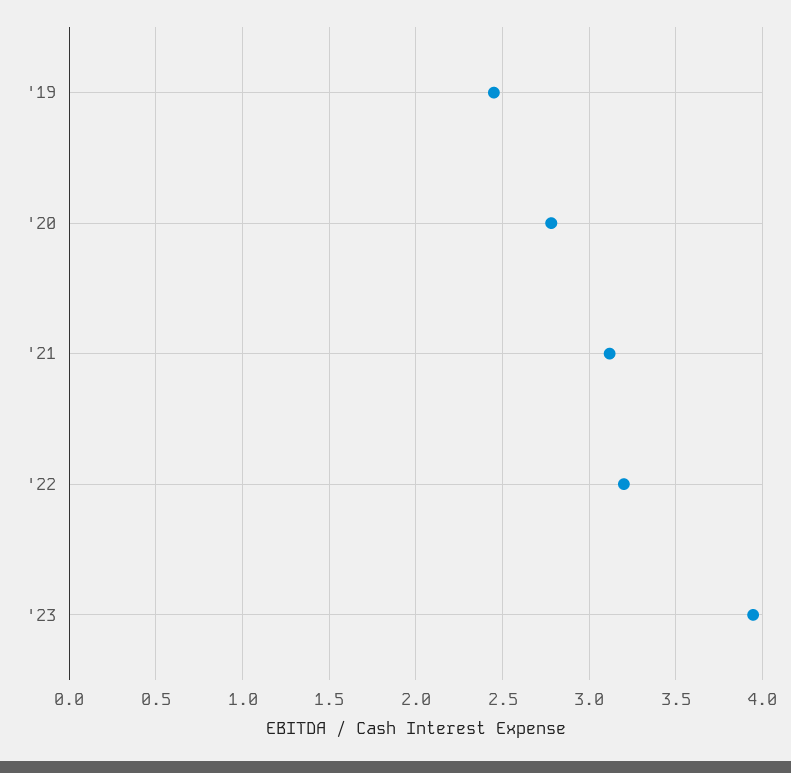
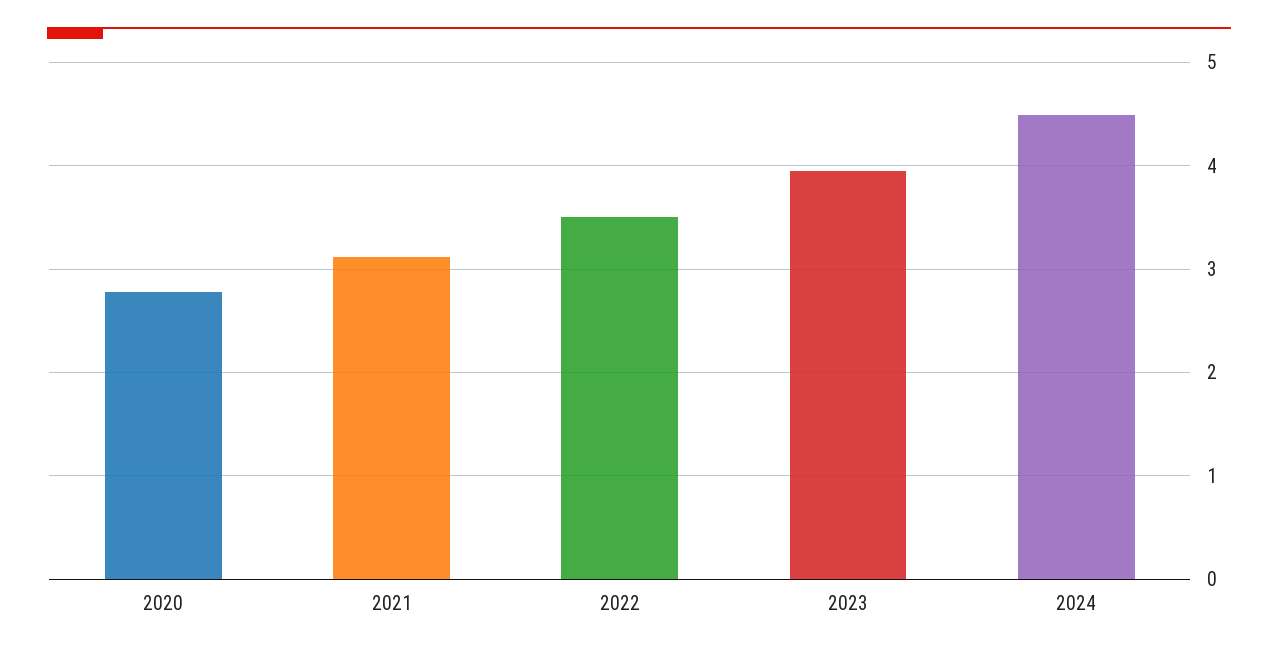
'19: 2.45 -> none
'22: 3.2 -> 3.5
2024: none -> 4.5

